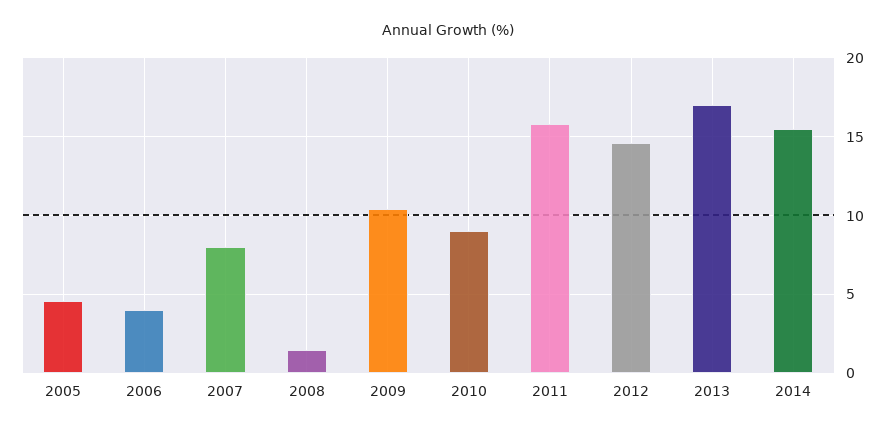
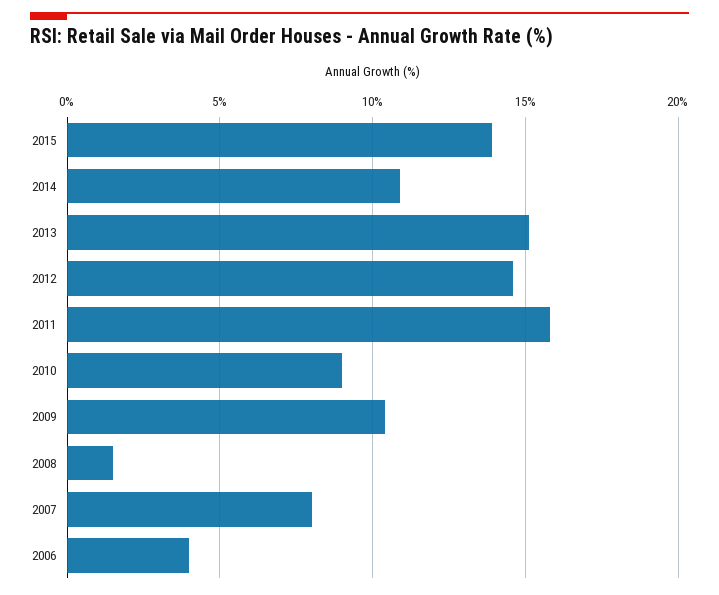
2005: 4.5 -> none
2013: 17 -> 15
2014: 15.5 -> 11
2015: none -> 14

